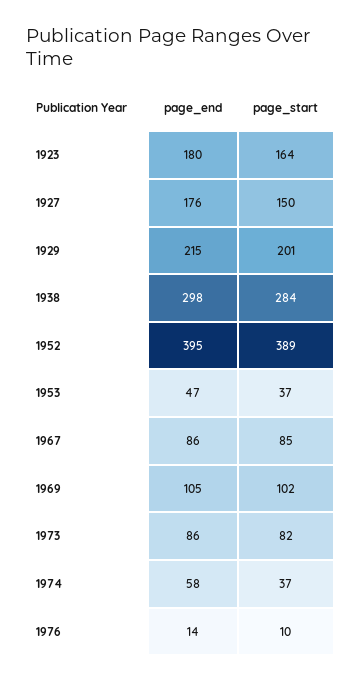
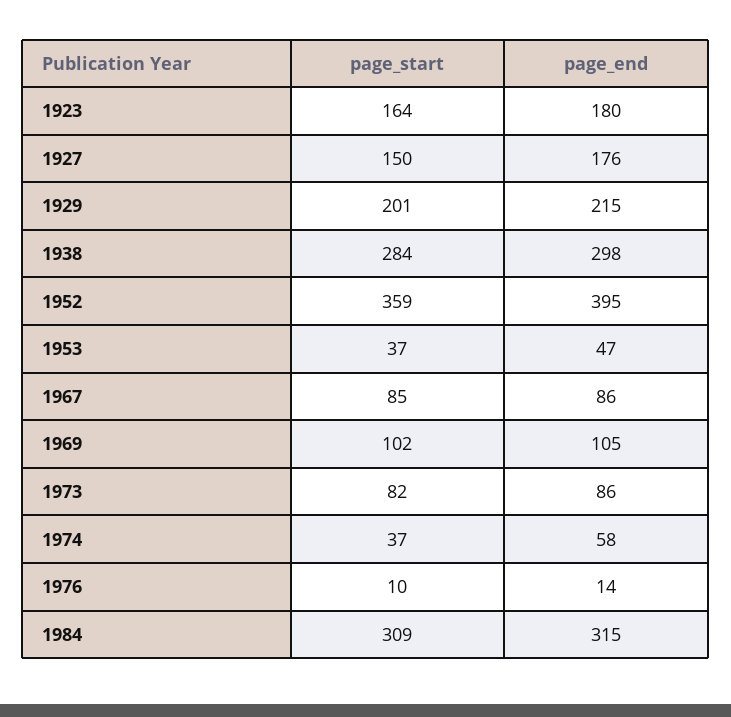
page_start, 1952: 389 -> 359
page_start, 1984: none -> 309
page_end, 1984: none -> 315

